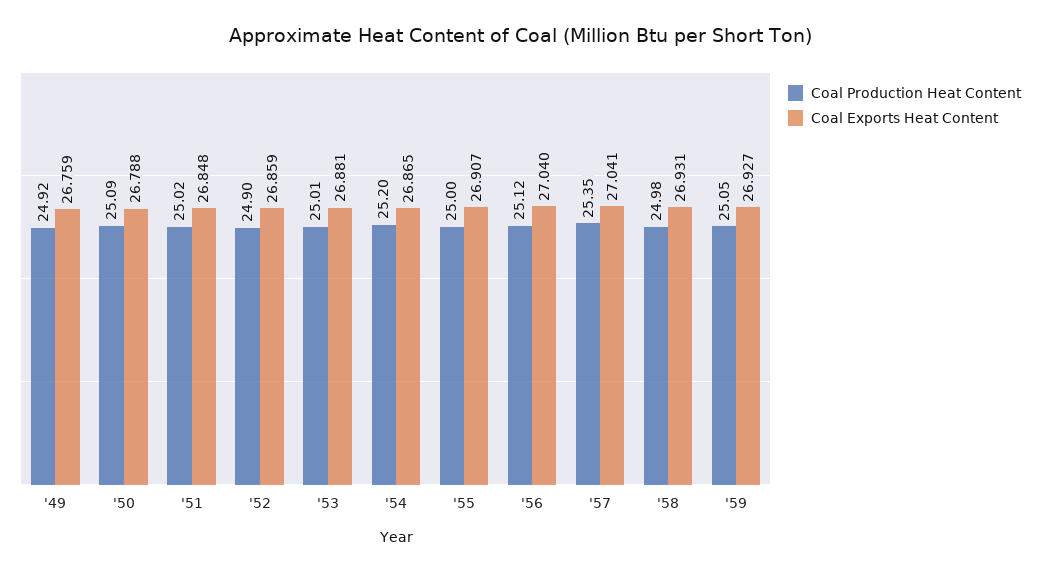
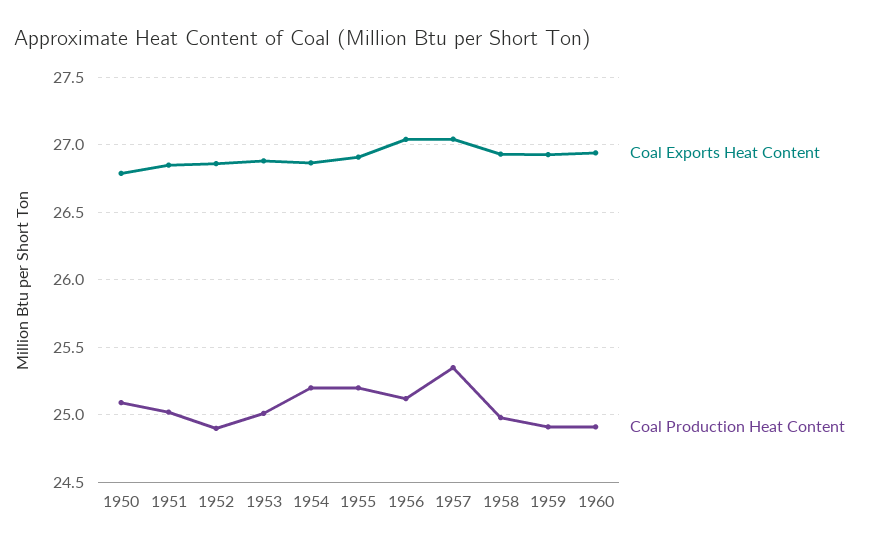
Coal Production Heat Content, '49: 24.92 -> none
Coal Exports Heat Content, '49: 26.759 -> none
Coal Production Heat Content, '55: 25 -> 25.2
Coal Production Heat Content, '59: 25.05 -> 24.9
Coal Exports Heat Content, 1960: none -> 26.95
Coal Production Heat Content, 1960: none -> 24.9

